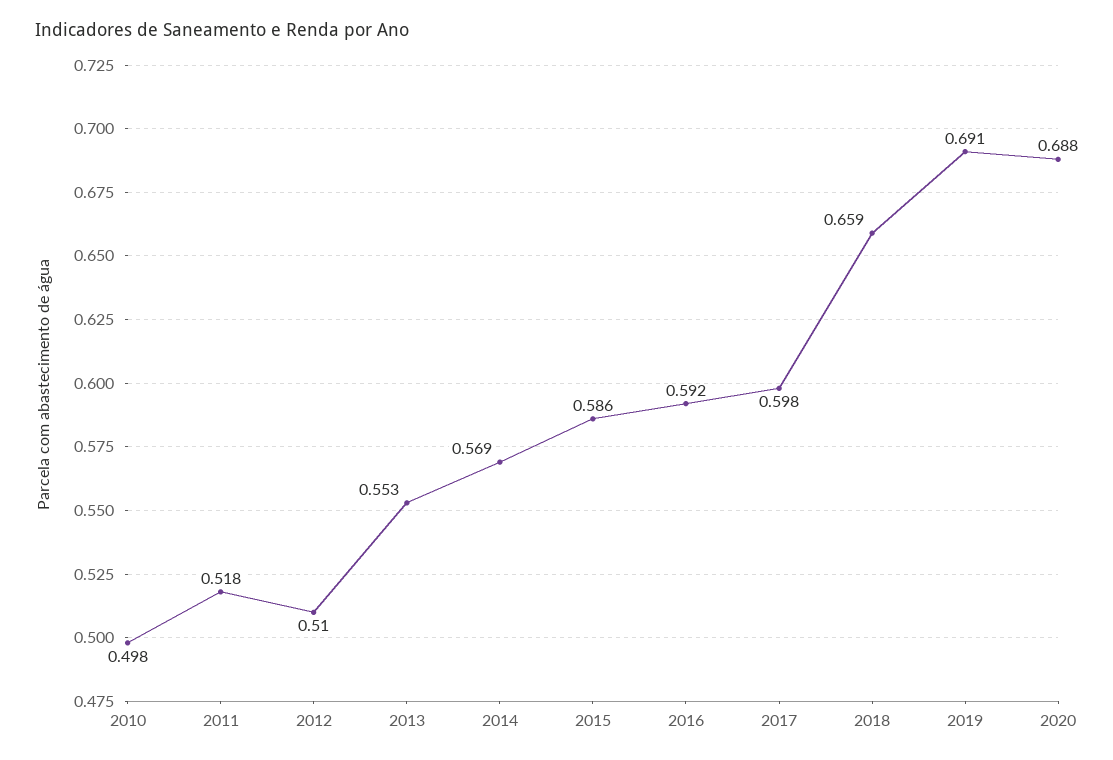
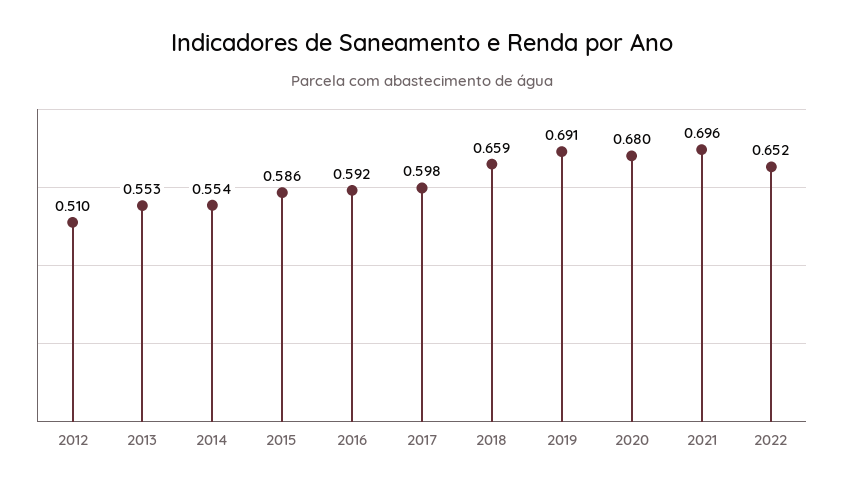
2010: 0.498 -> none
2011: 0.518 -> none
2014: 0.569 -> 0.554
2020: 0.688 -> 0.68
2021: none -> 0.696
2022: none -> 0.652

